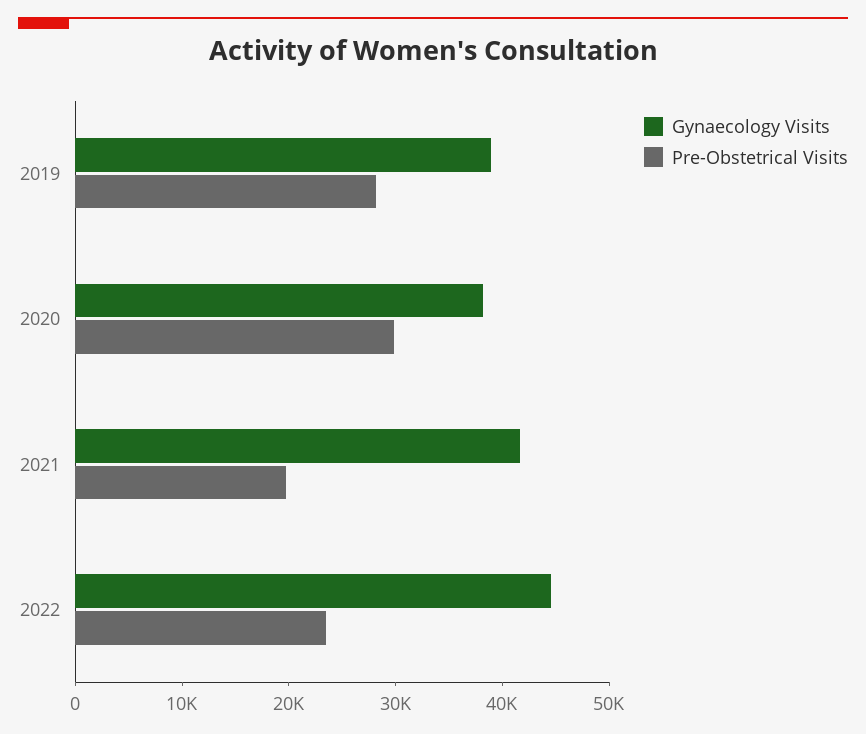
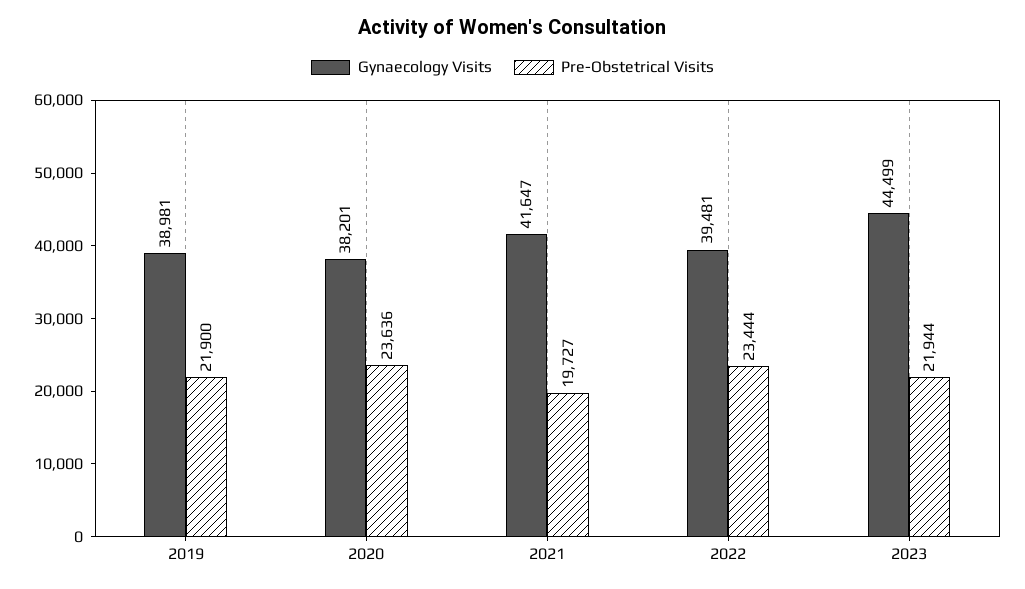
Pre-Obstetrical Visits, 2019: 28000 -> 21900
Pre-Obstetrical Visits, 2020: 30000 -> 23636
Gynaecology Visits, 2022: 44000 -> 39481
Gynaecology Visits, 2023: none -> 44499
Pre-Obstetrical Visits, 2023: none -> 21944

